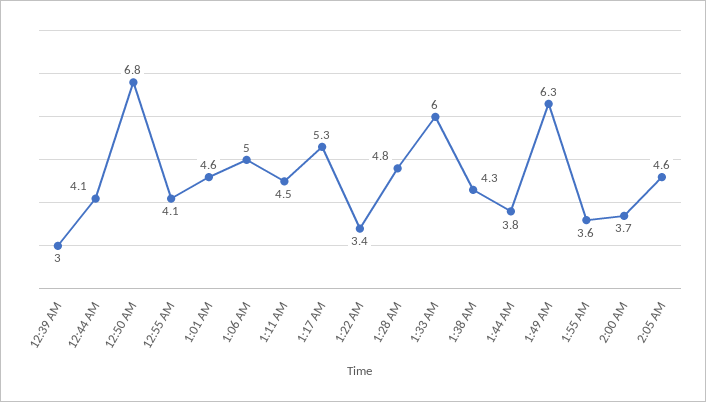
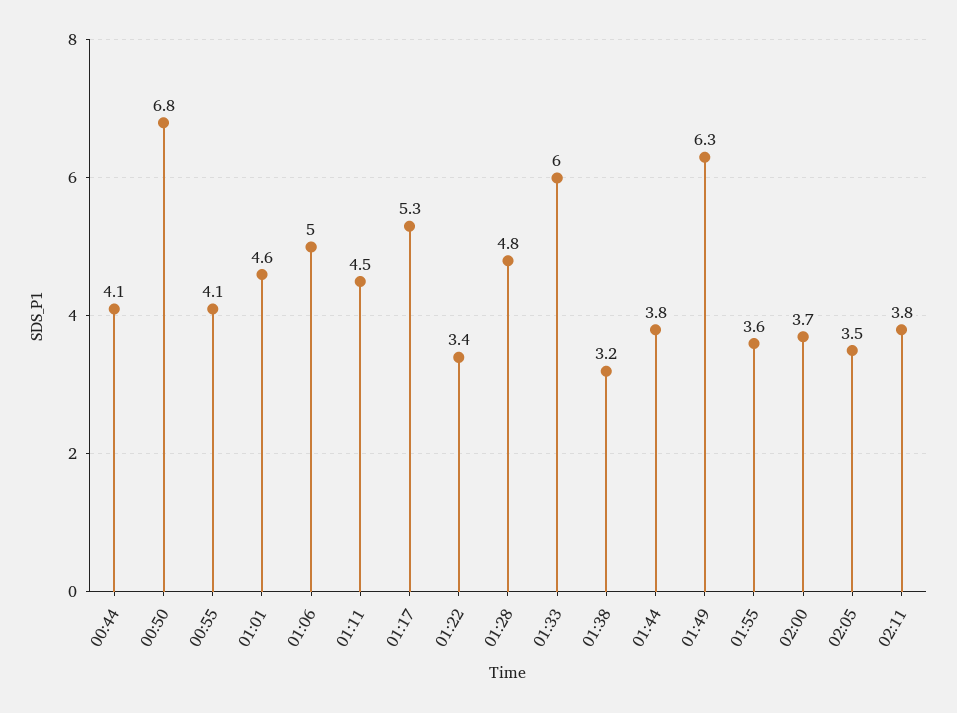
12:39 AM: 3 -> none
1:38 AM: 4.3 -> 3.2
2:05 AM: 4.6 -> 3.5
02:11: none -> 3.8

